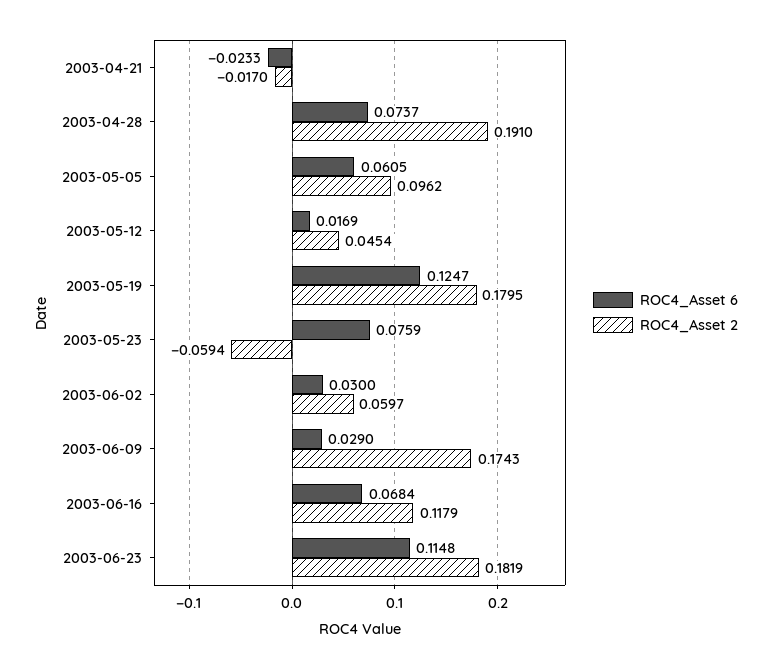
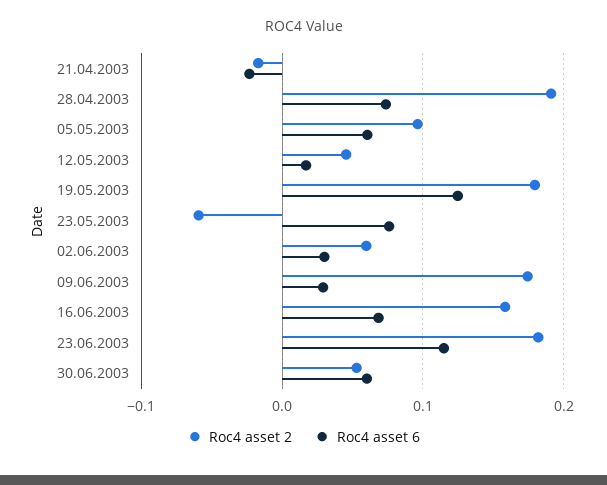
ROC4_Asset 2, 2003-06-16: 0.1179 -> 0.16
ROC4_Asset 2, 30.06.2003: none -> 0.05
ROC4_Asset 6, 30.06.2003: none -> 0.06

